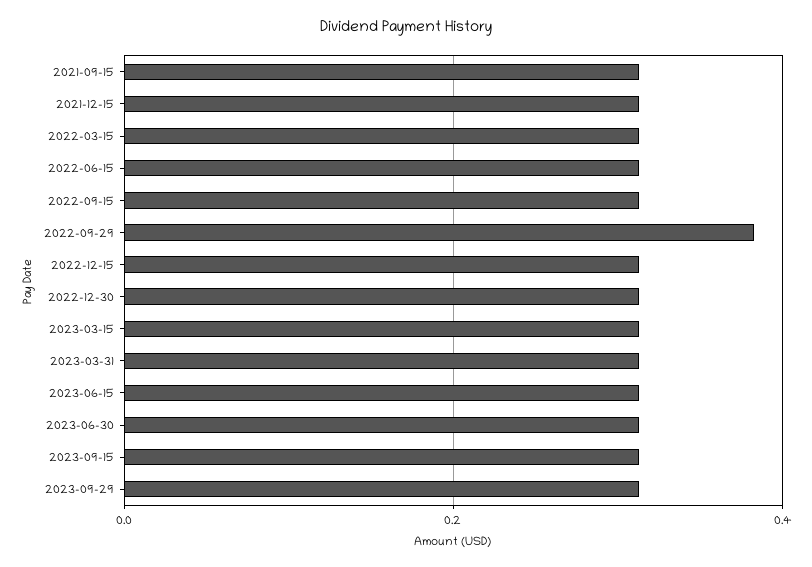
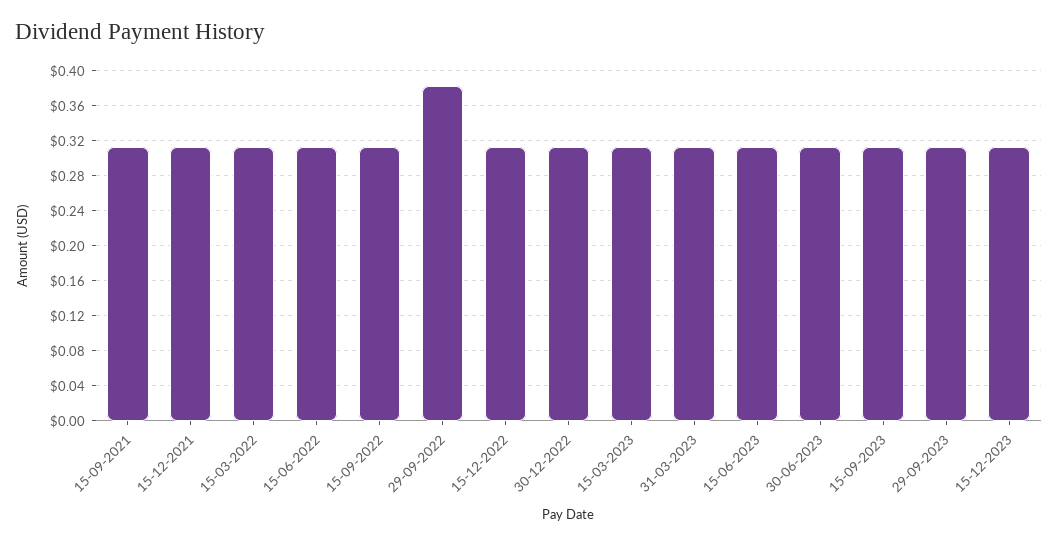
15-12-2023: none -> 0.31

